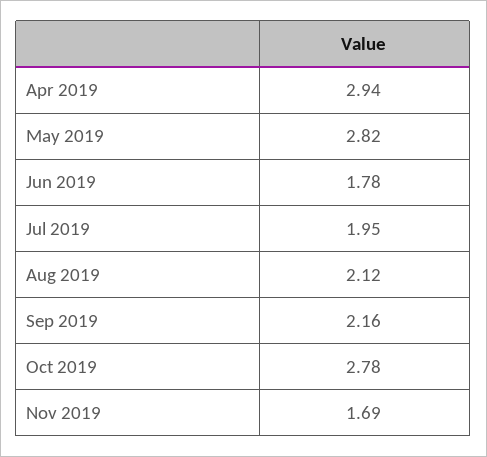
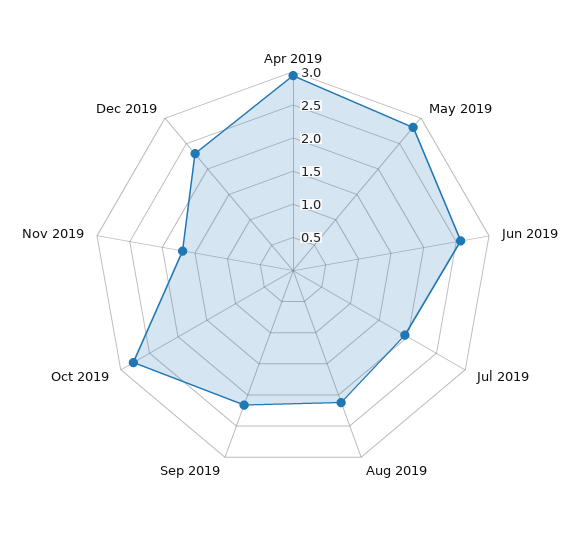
Jun 2019: 1.78 -> 2.5
Dec 2019: none -> 2.25

